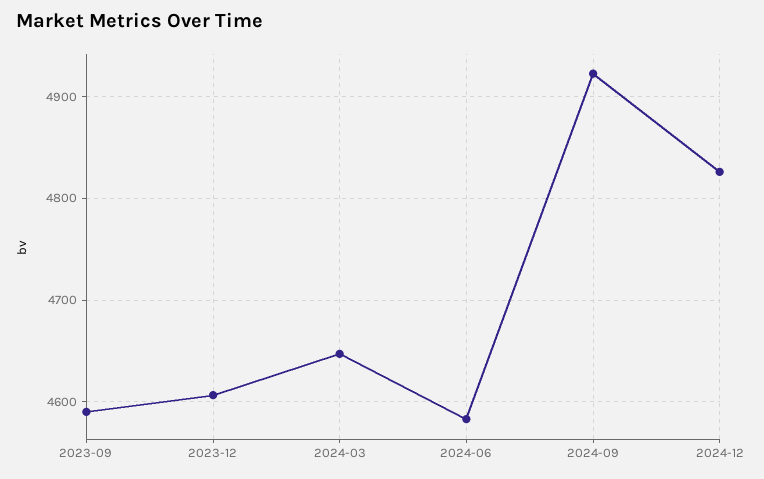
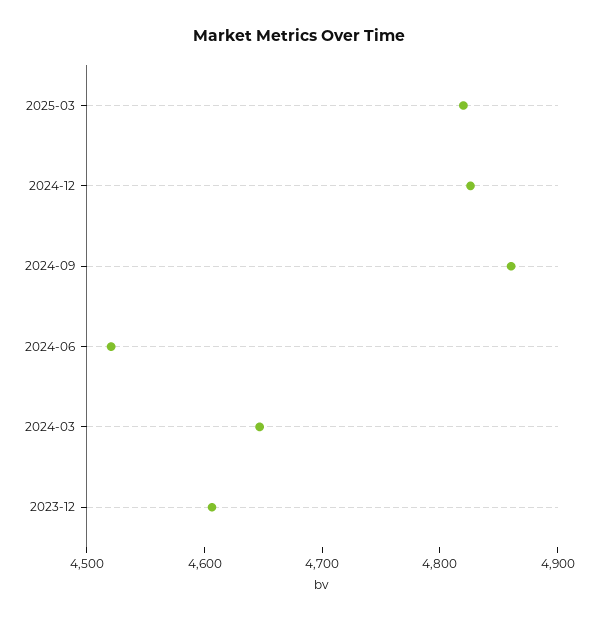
2023-09: 4590 -> none
2024-06: 4580 -> 4520
2024-09: 4920 -> 4860
2025-03: none -> 4820

